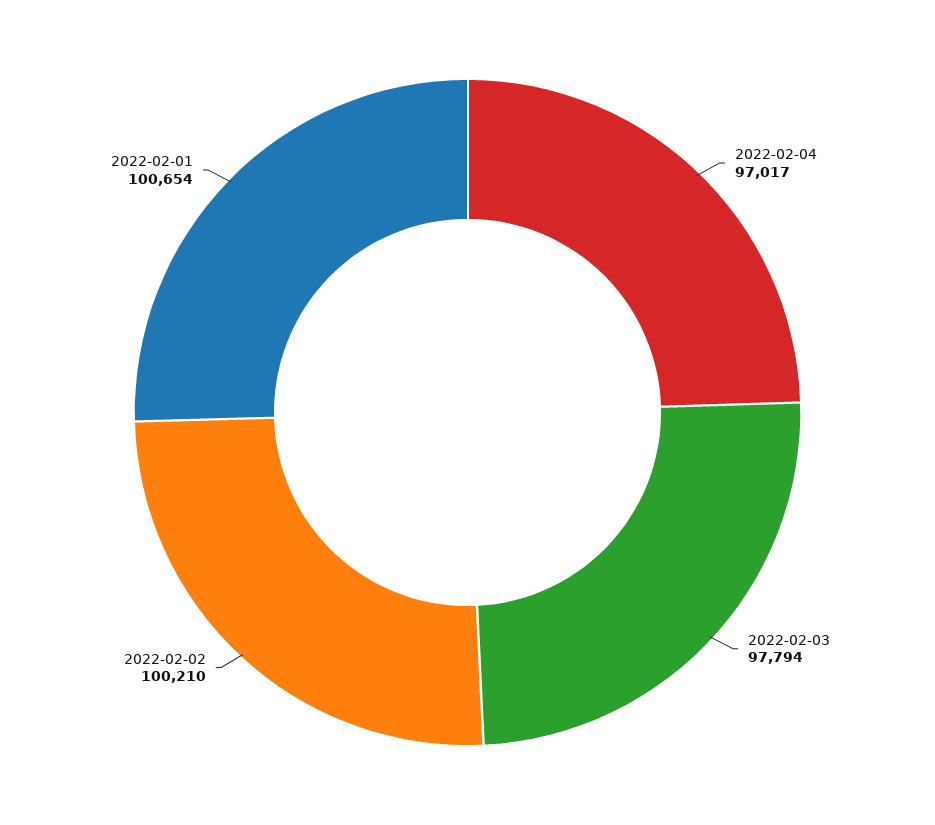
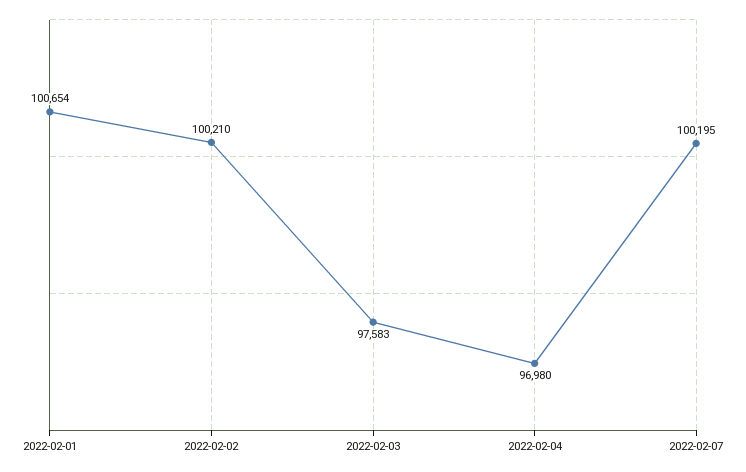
2022-02-04: 97017 -> 96980
2022-02-03: 97794 -> 97583
2022-02-07: none -> 100195

